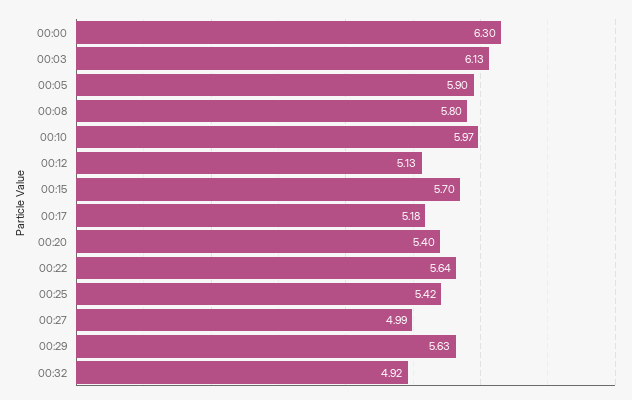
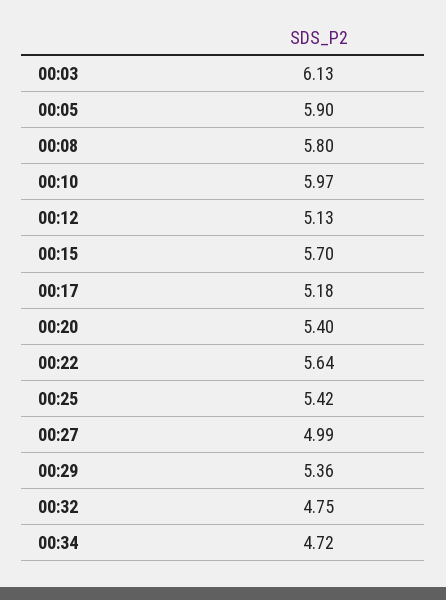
00:00: 6.3 -> none
00:29: 5.63 -> 5.36
00:32: 4.92 -> 4.75
00:34: none -> 4.72

